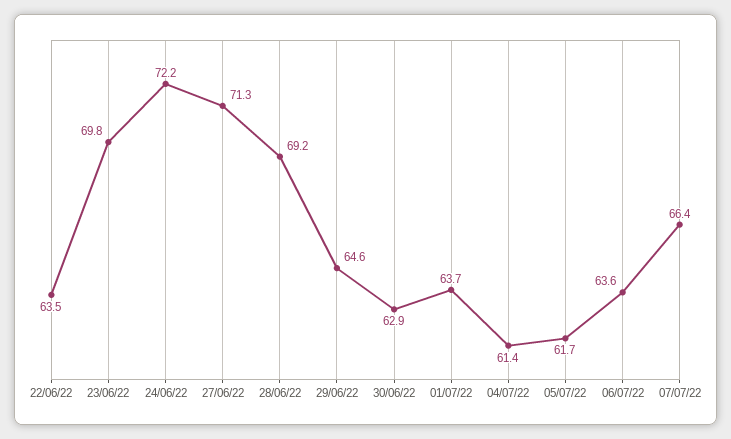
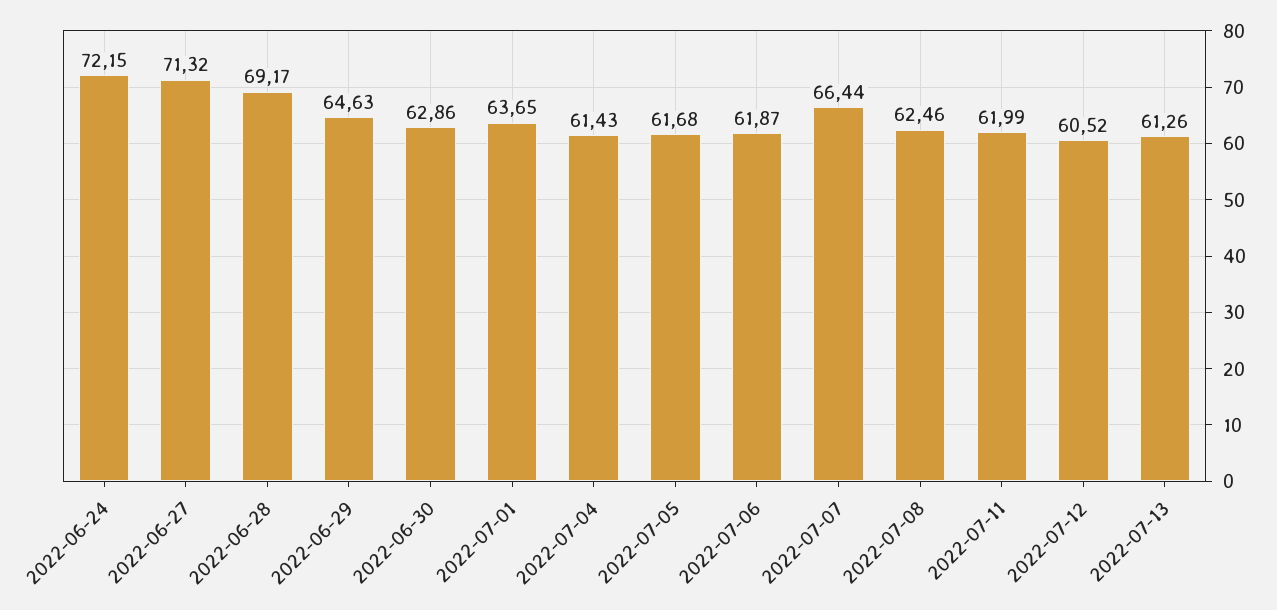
22/06/22: 63.5 -> none
23/06/22: 69.8 -> none
06/07/22: 63.6 -> 61.87
2022-07-08: none -> 62.46
2022-07-11: none -> 61.99
2022-07-12: none -> 60.52
2022-07-13: none -> 61.26

